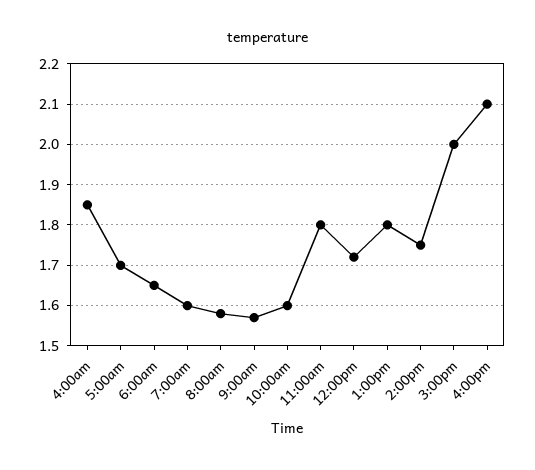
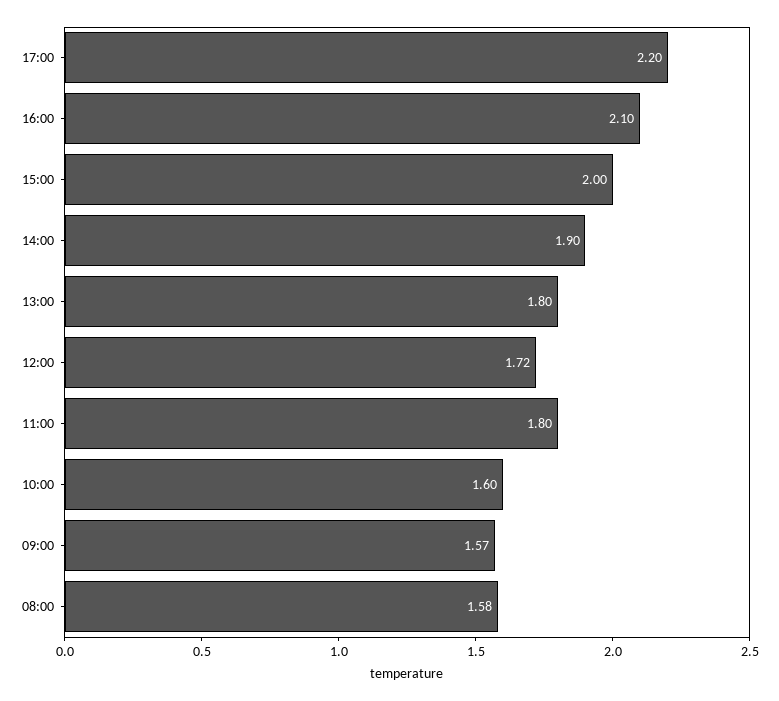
4:00am: 1.85 -> none
5:00am: 1.7 -> none
6:00am: 1.65 -> none
7:00am: 1.6 -> none
2:00pm: 1.75 -> 1.9
17:00: none -> 2.2

